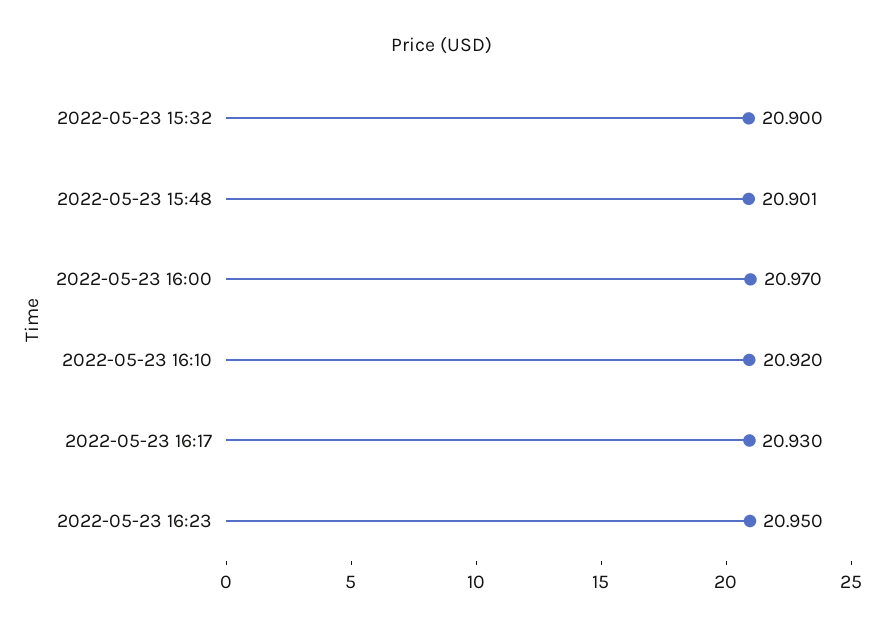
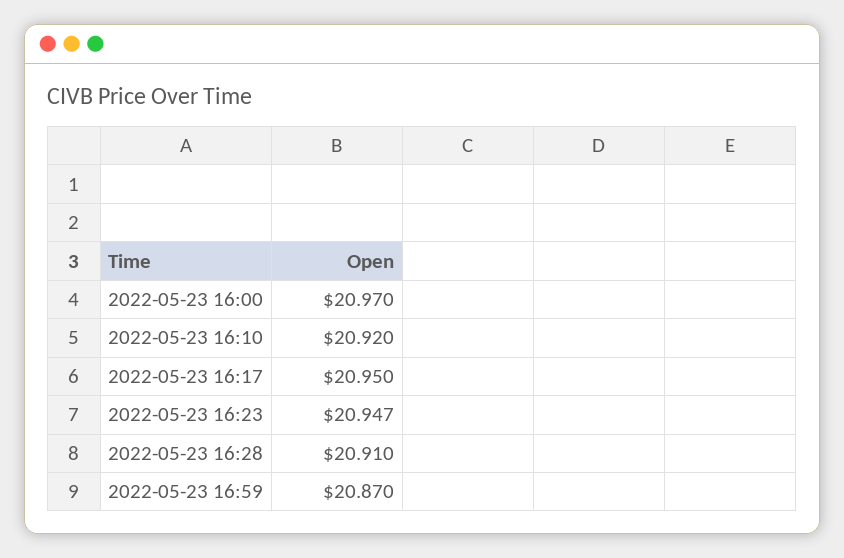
2022-05-23 15:32: 20.9 -> none
2022-05-23 15:48: 20.901 -> none
2022-05-23 16:17: 20.93 -> 20.95
2022-05-23 16:23: 20.95 -> 20.947
2022-05-23 16:28: none -> 20.91
2022-05-23 16:59: none -> 20.87

